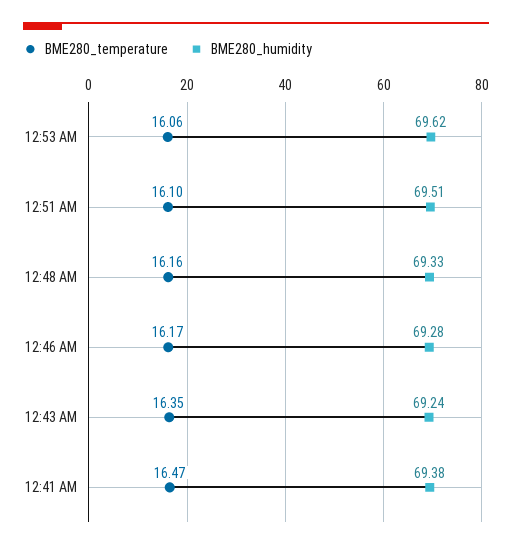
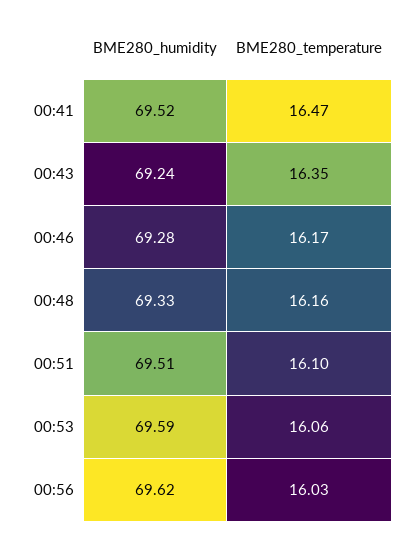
BME280_humidity, 12:53 AM: 69.62 -> 69.59
BME280_humidity, 12:41 AM: 69.38 -> 69.52
BME280_humidity, 00:56: none -> 69.62
BME280_temperature, 00:56: none -> 16.03

